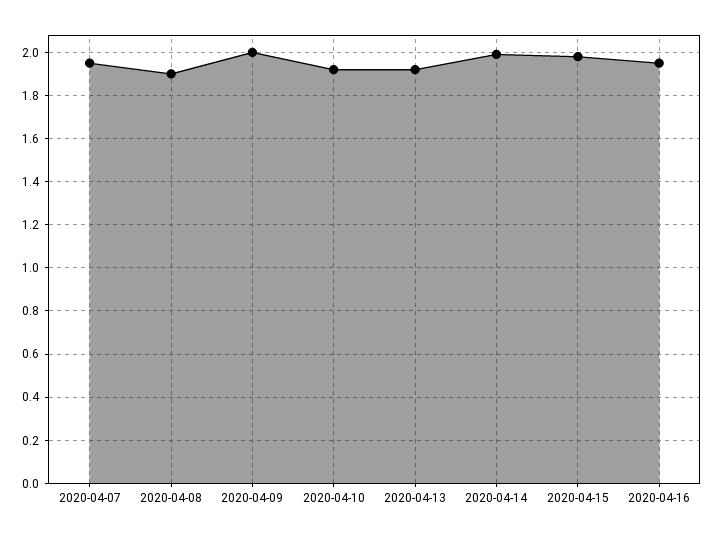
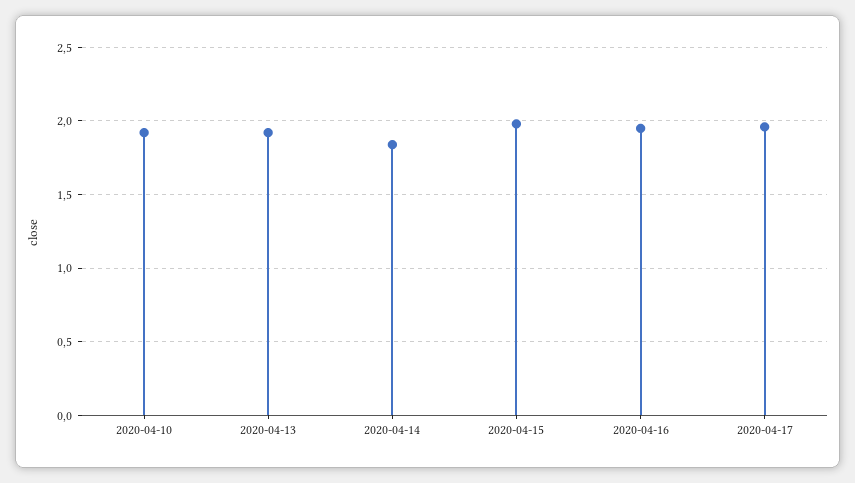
2020-04-07: 1.95 -> none
2020-04-08: 1.9 -> none
2020-04-09: 2 -> none
2020-04-14: 2 -> 1.85
2020-04-17: none -> 1.95

